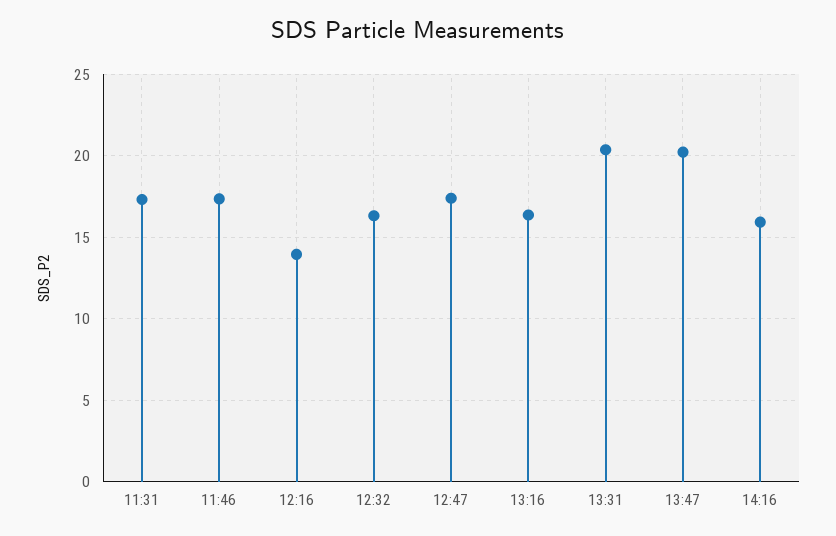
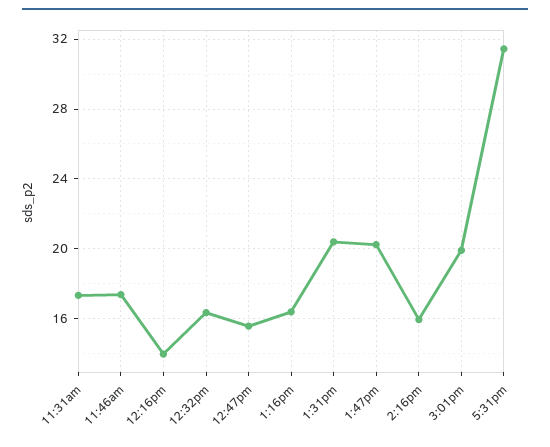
12:47: 17.5 -> 15.5
3:01pm: none -> 20
5:31pm: none -> 31.5

